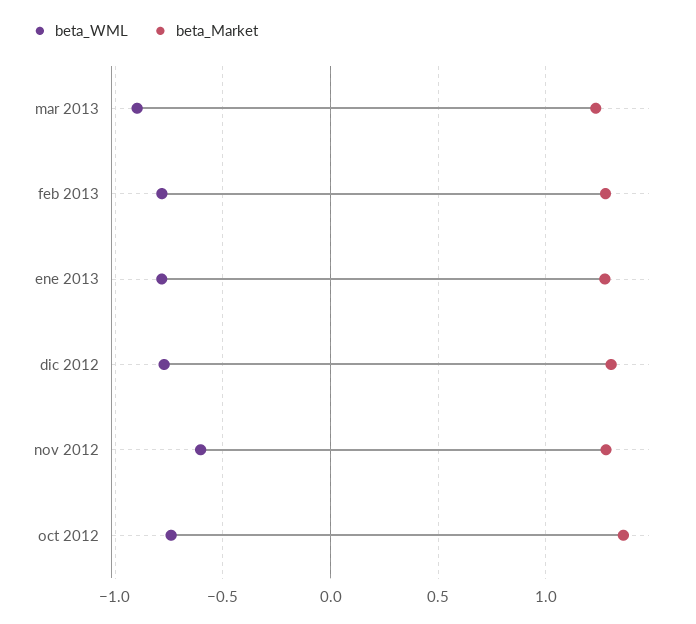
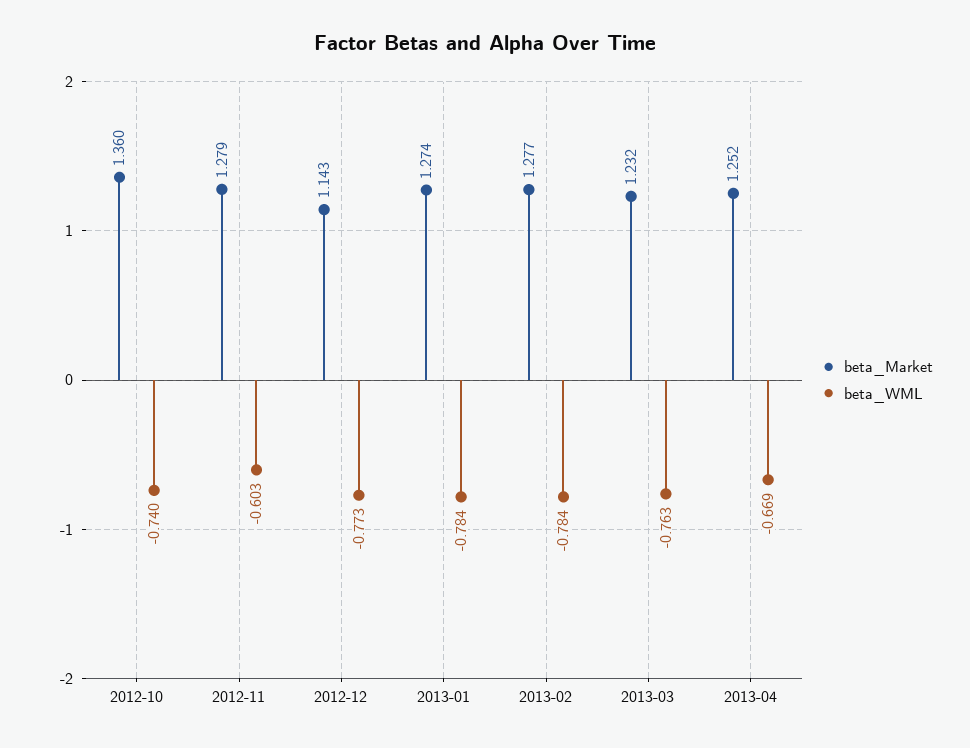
beta_WML, mar 2013: -0.9 -> -0.763
beta_Market, dic 2012: 1.3 -> 1.143
beta_Market, 2013-04: none -> 1.252
beta_WML, 2013-04: none -> -0.669

